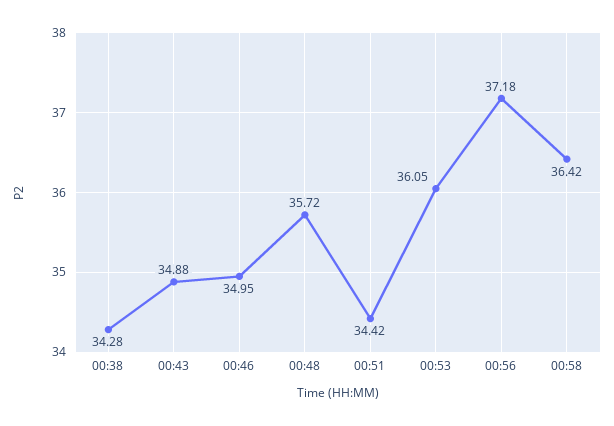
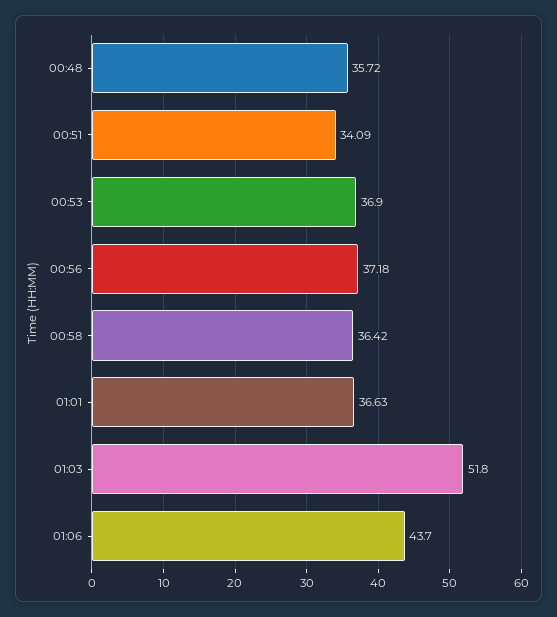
00:38: 34.28 -> none
00:43: 34.88 -> none
00:46: 34.95 -> none
00:51: 34.42 -> 34.09
00:53: 36.05 -> 36.9
01:01: none -> 36.63
01:03: none -> 51.8
01:06: none -> 43.7

